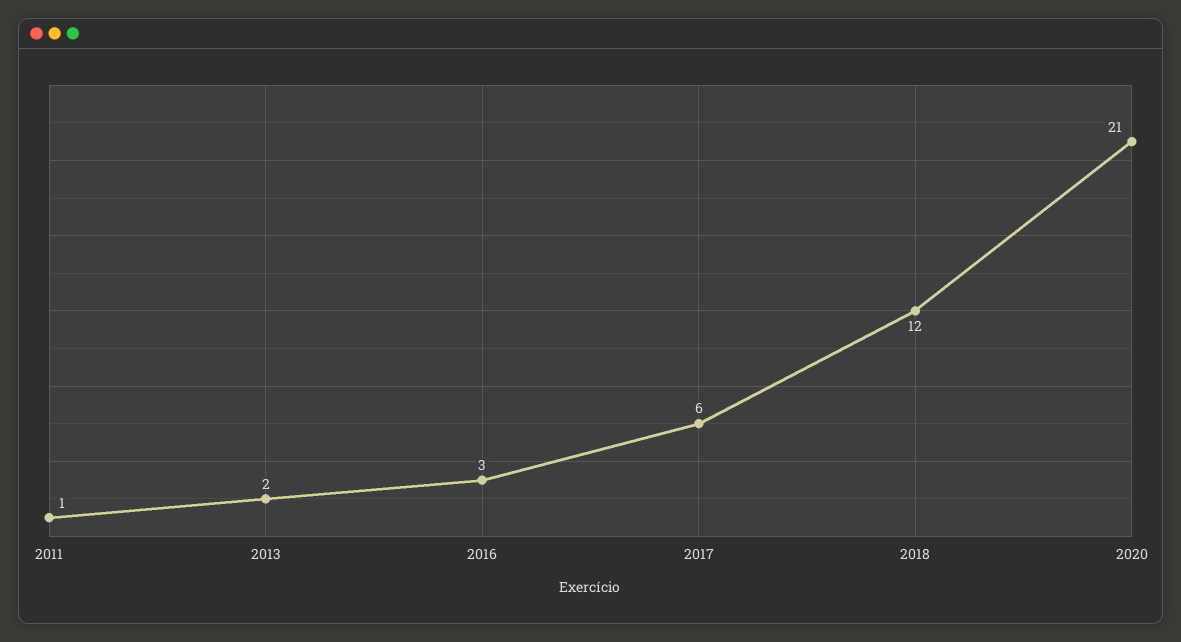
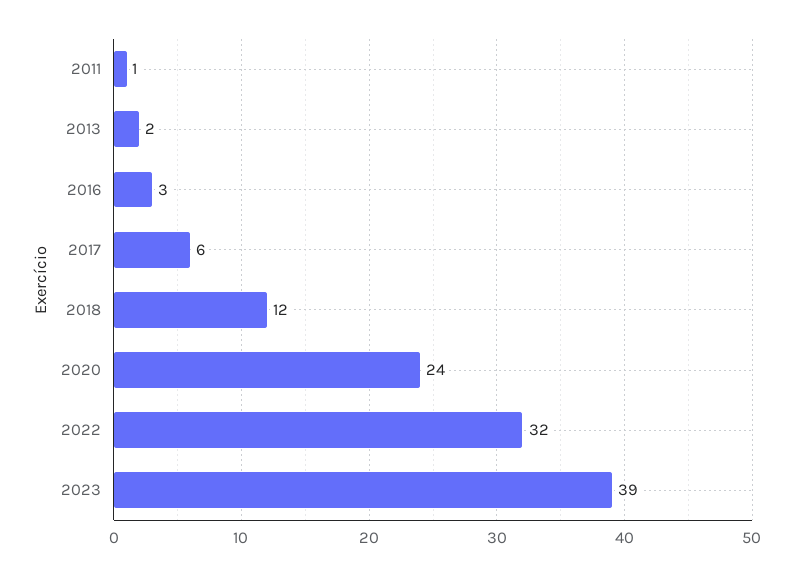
2020: 21 -> 24
2022: none -> 32
2023: none -> 39

